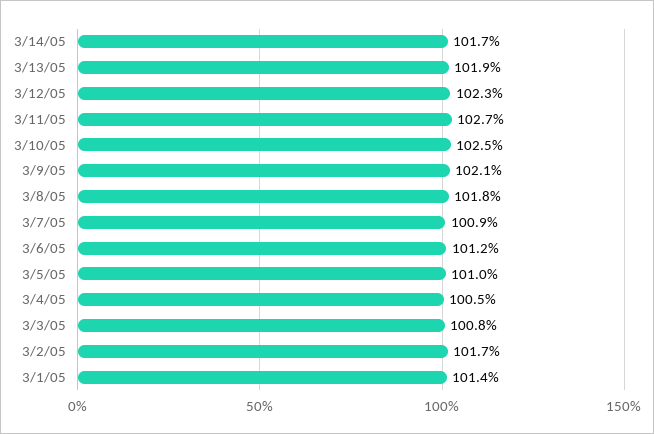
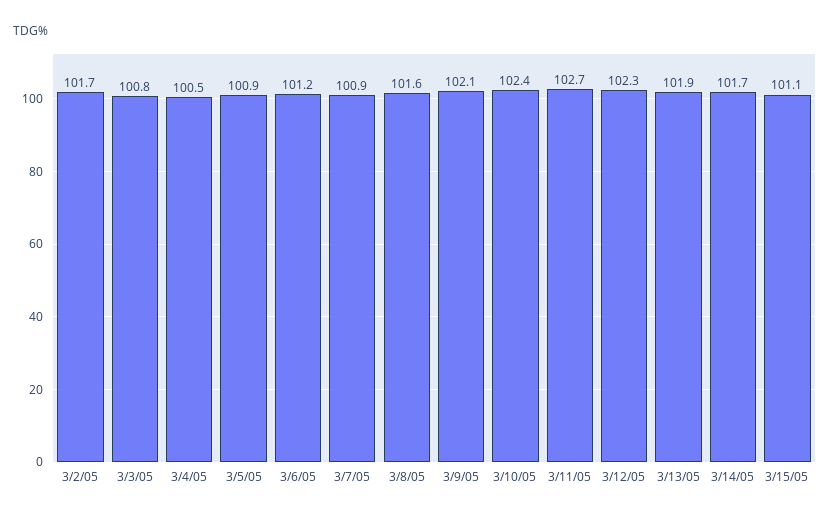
3/10/05: 102.5 -> 102.4
3/8/05: 101.8 -> 101.6
3/5/05: 101 -> 100.9
3/1/05: 101.4 -> none
3/15/05: none -> 101.1

